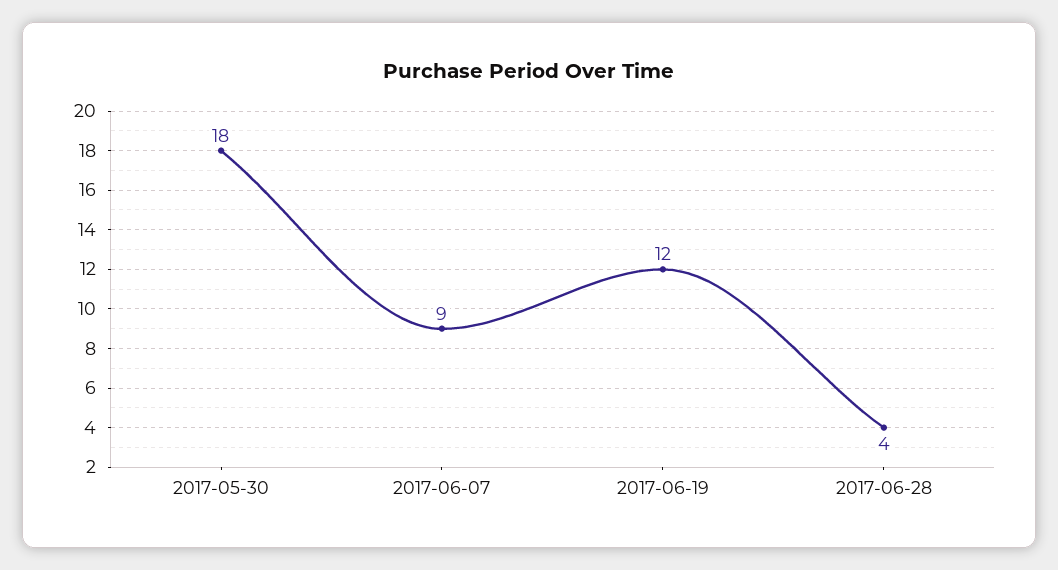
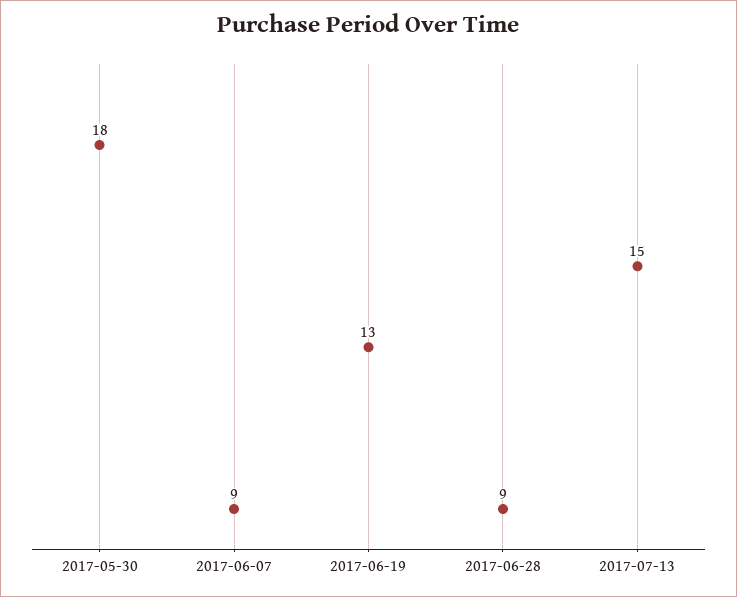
2017-06-19: 12 -> 13
2017-06-28: 4 -> 9
2017-07-13: none -> 15

